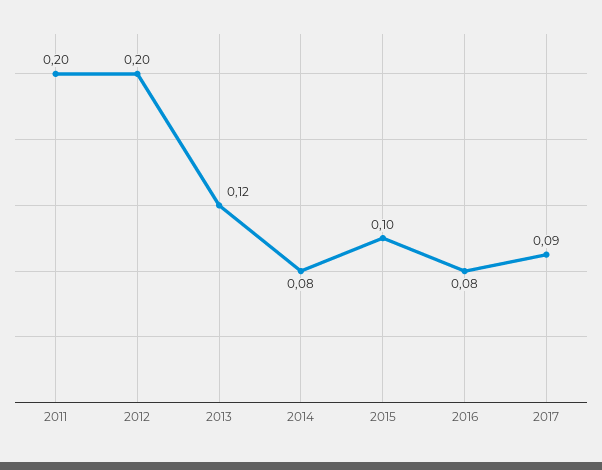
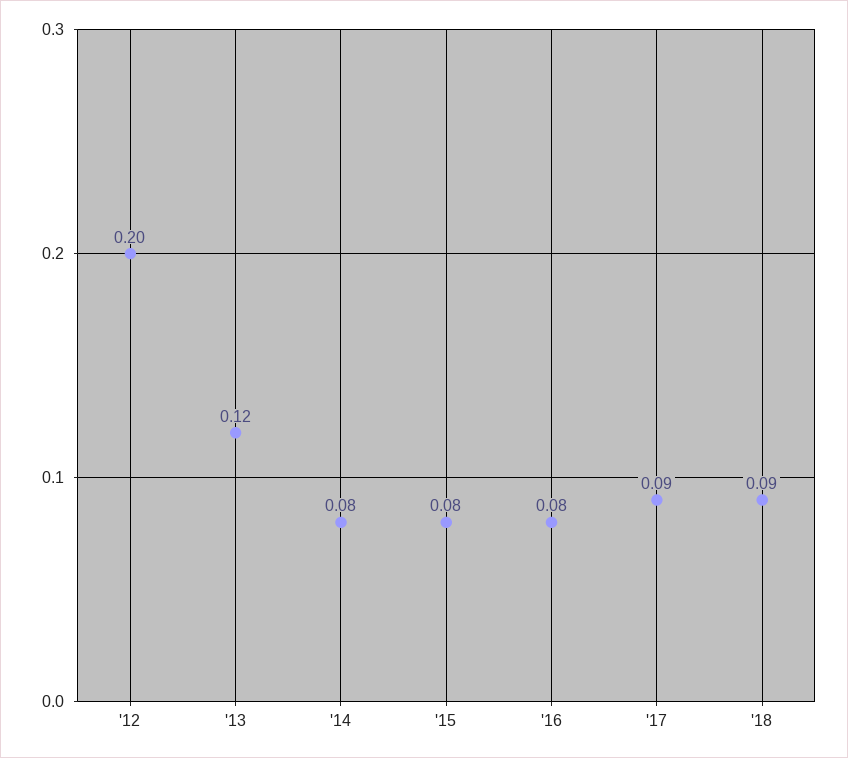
2011: 0.2 -> none
2015: 0.1 -> 0.08
'18: none -> 0.09

